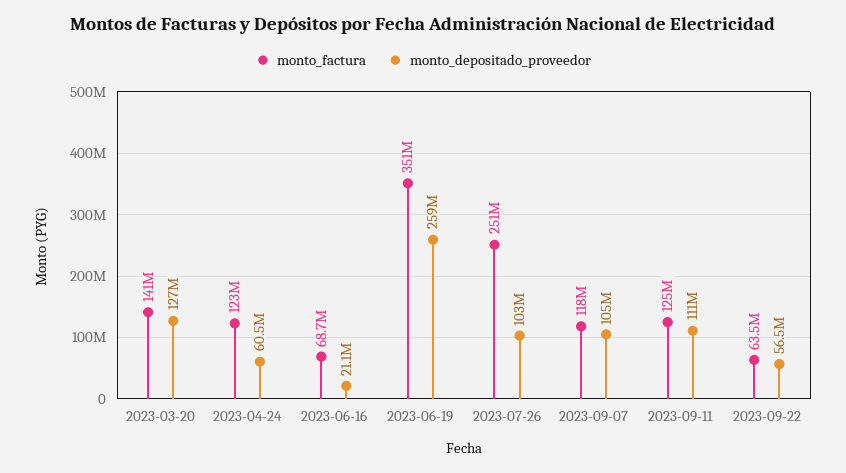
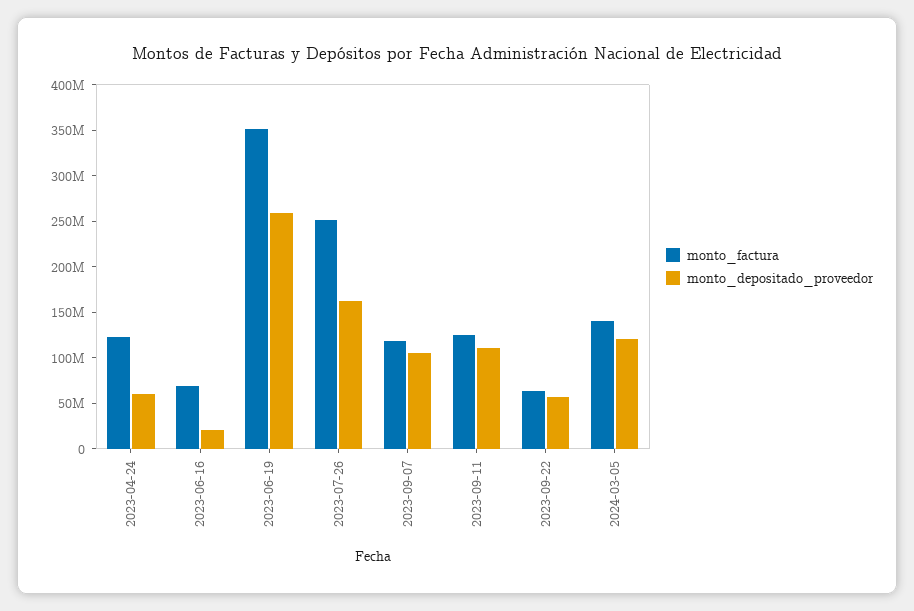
monto_factura, 2023-03-20: 141000000 -> none
monto_depositado_proveedor, 2023-03-20: 127000000 -> none
monto_depositado_proveedor, 2023-07-26: 103000000 -> 160000000
monto_factura, 2024-03-05: none -> 140000000
monto_depositado_proveedor, 2024-03-05: none -> 120000000

